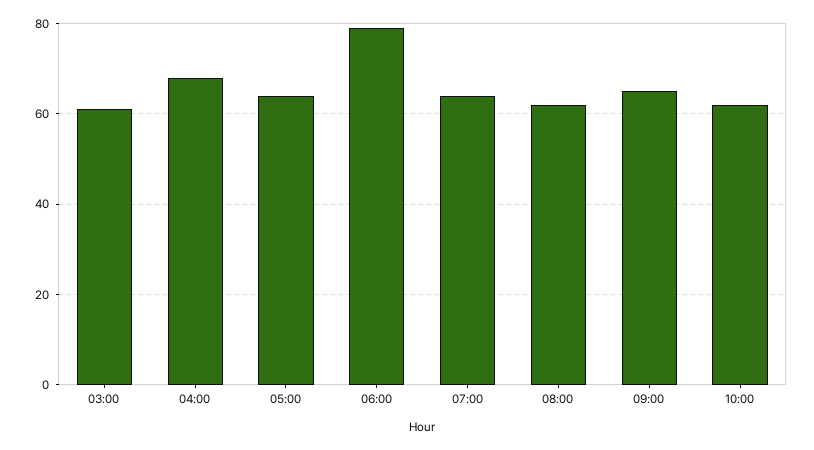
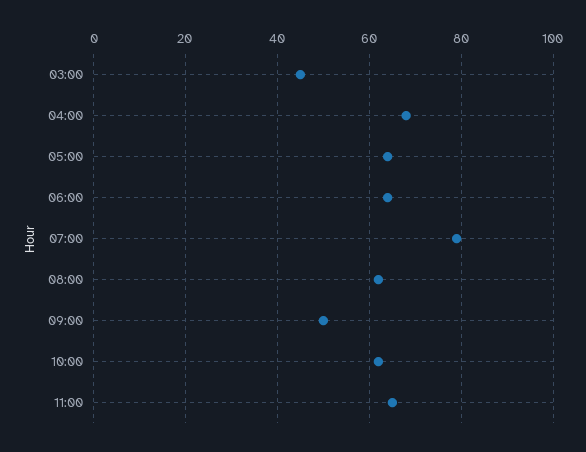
03:00: 60 -> 45
06:00: 80 -> 65
07:00: 65 -> 80
09:00: 65 -> 50
11:00: none -> 65

